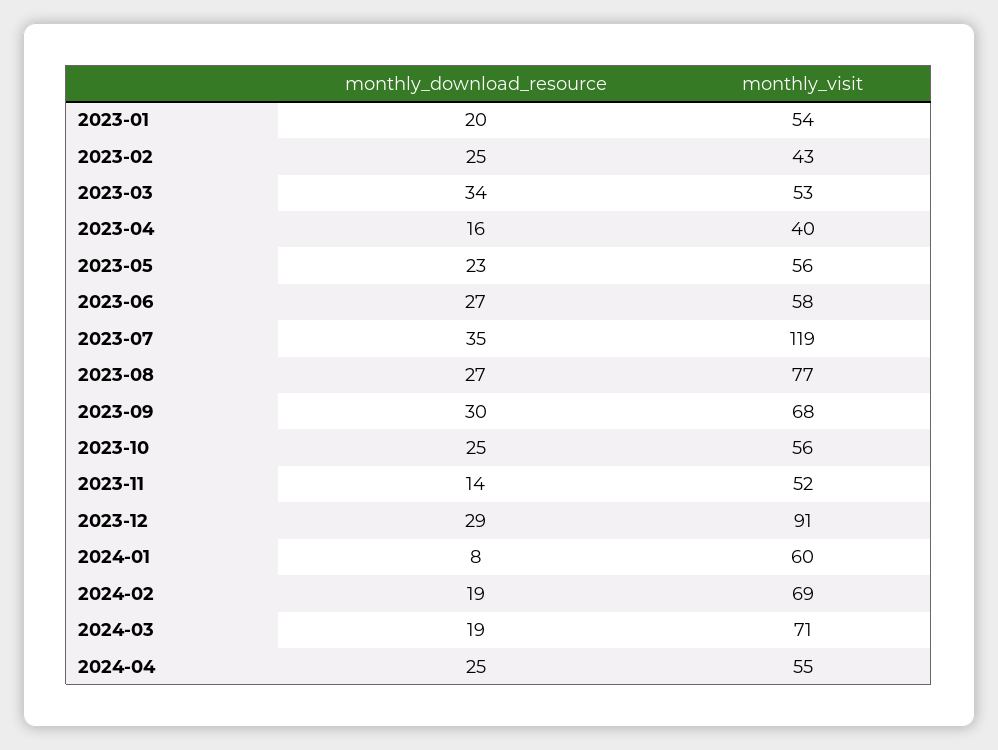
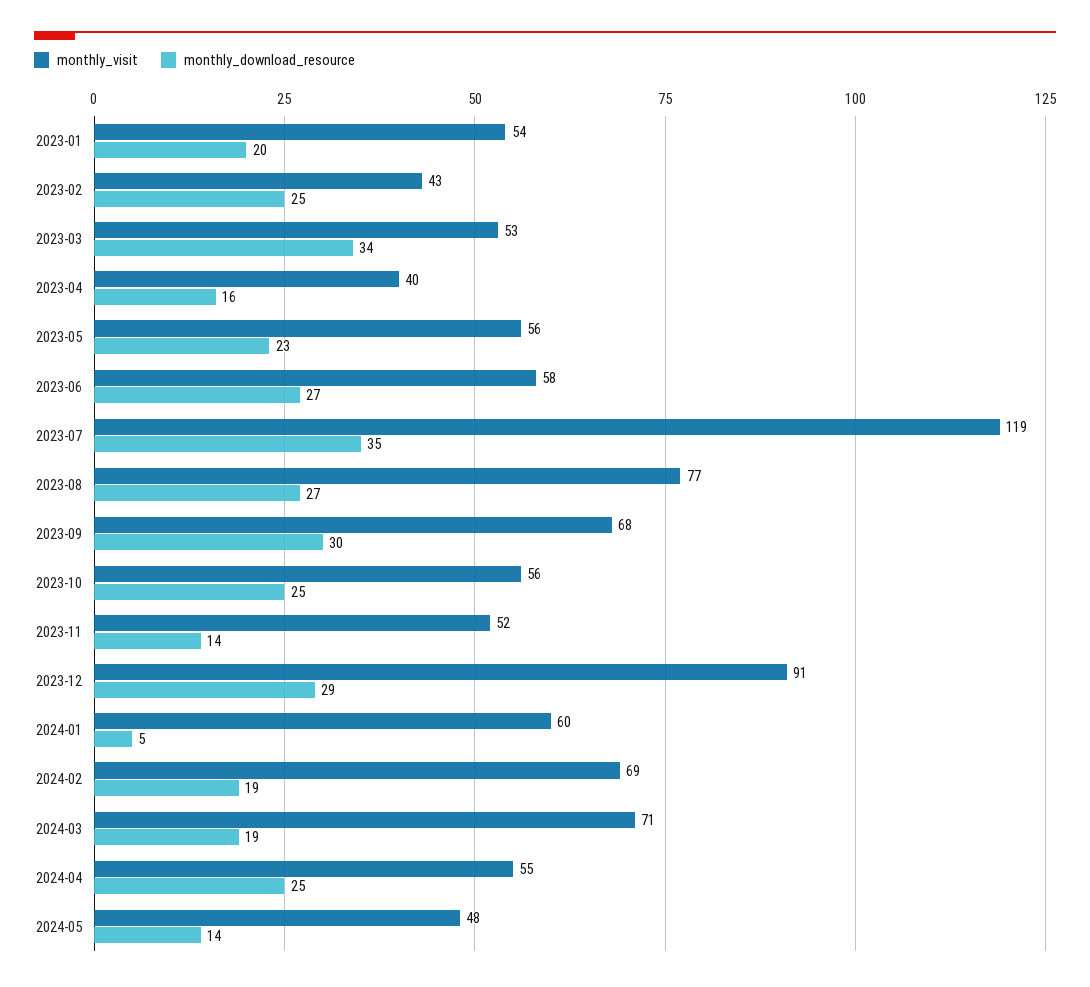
monthly_download_resource, 2024-01: 8 -> 5
monthly_visit, 2024-05: none -> 48
monthly_download_resource, 2024-05: none -> 14

